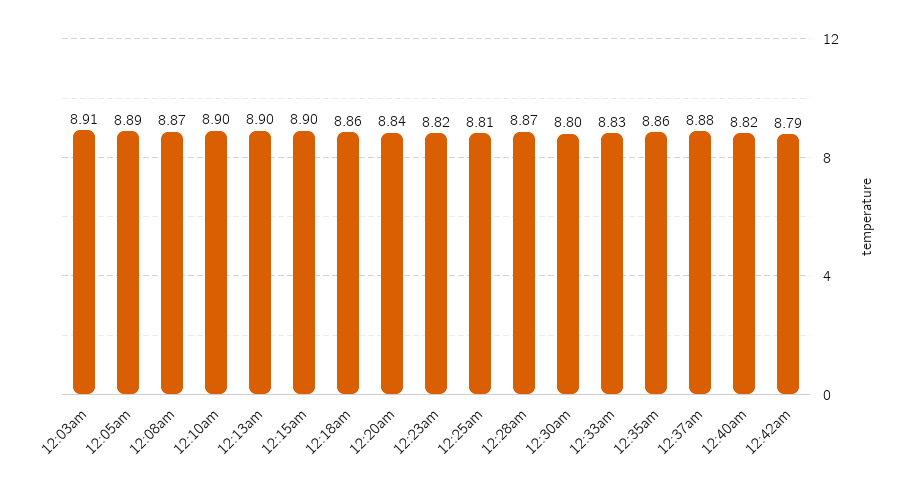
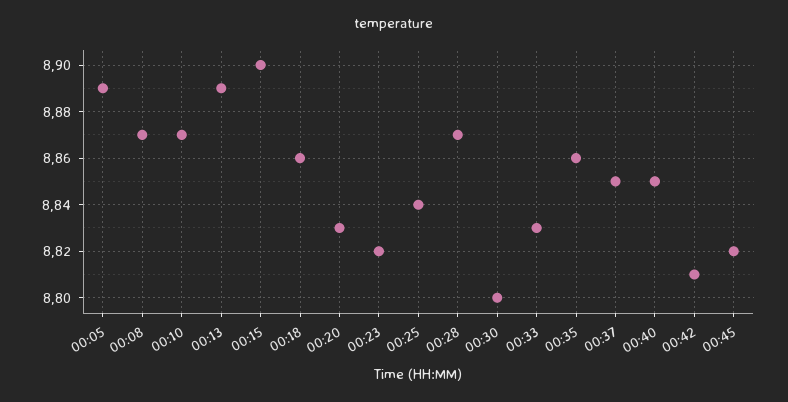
12:03am: 8.91 -> none
12:10am: 8.9 -> 8.87
12:13am: 8.9 -> 8.89
12:20am: 8.84 -> 8.83
12:25am: 8.81 -> 8.84
12:37am: 8.88 -> 8.85
12:40am: 8.82 -> 8.85
12:42am: 8.79 -> 8.81
00:45: none -> 8.82

